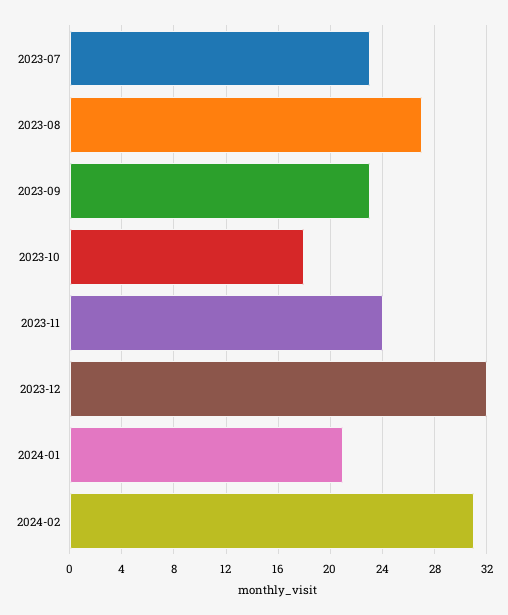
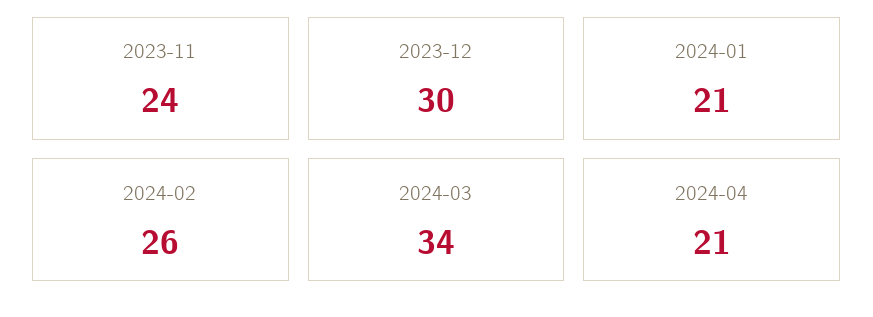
2023-07: 23 -> none
2023-08: 27 -> none
2023-09: 23 -> none
2023-10: 18 -> none
2023-12: 32 -> 30
2024-02: 31 -> 26
2024-03: none -> 34
2024-04: none -> 21

